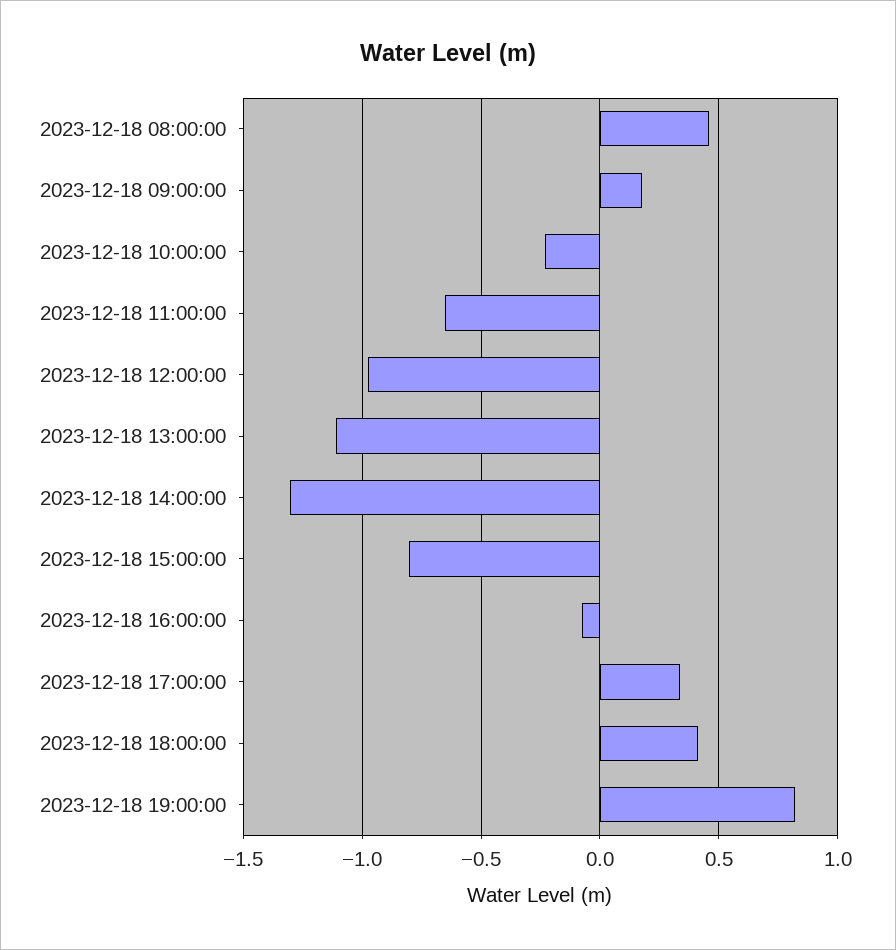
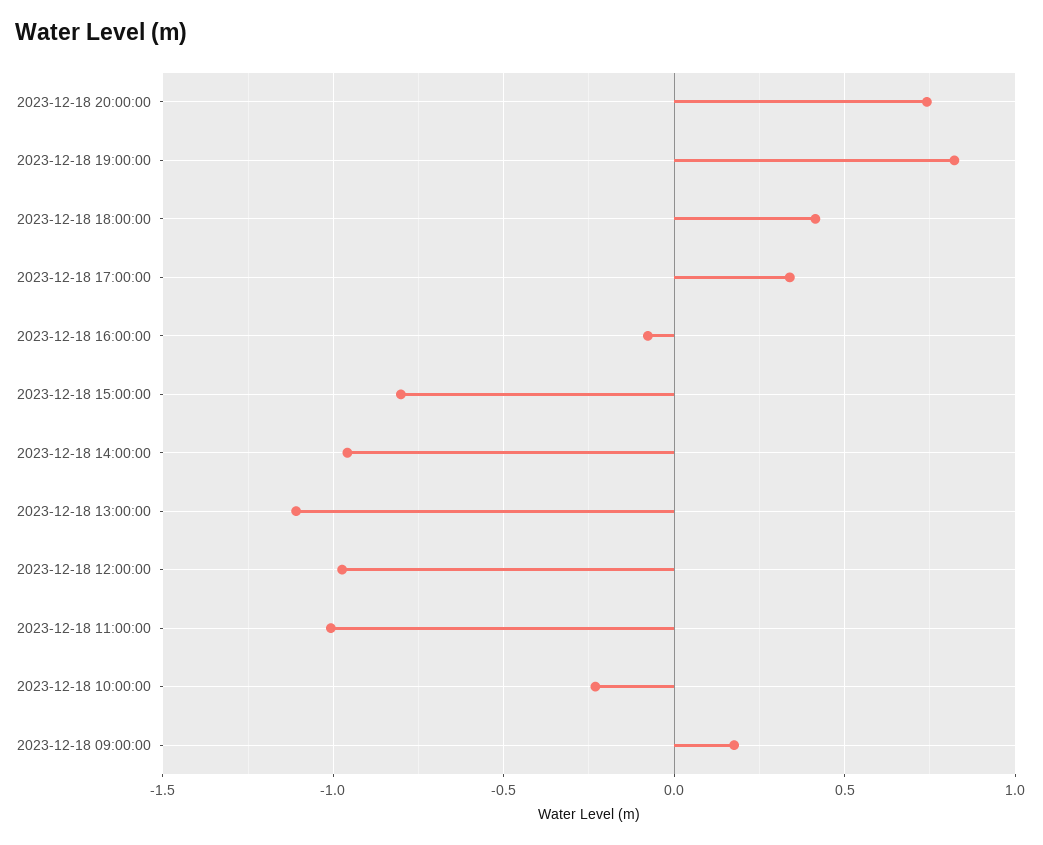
2023-12-18 08:00:00: 0.45 -> none
2023-12-18 11:00:00: -0.65 -> -1
2023-12-18 14:00:00: -1.3 -> -0.95
2023-12-18 20:00:00: none -> 0.75

